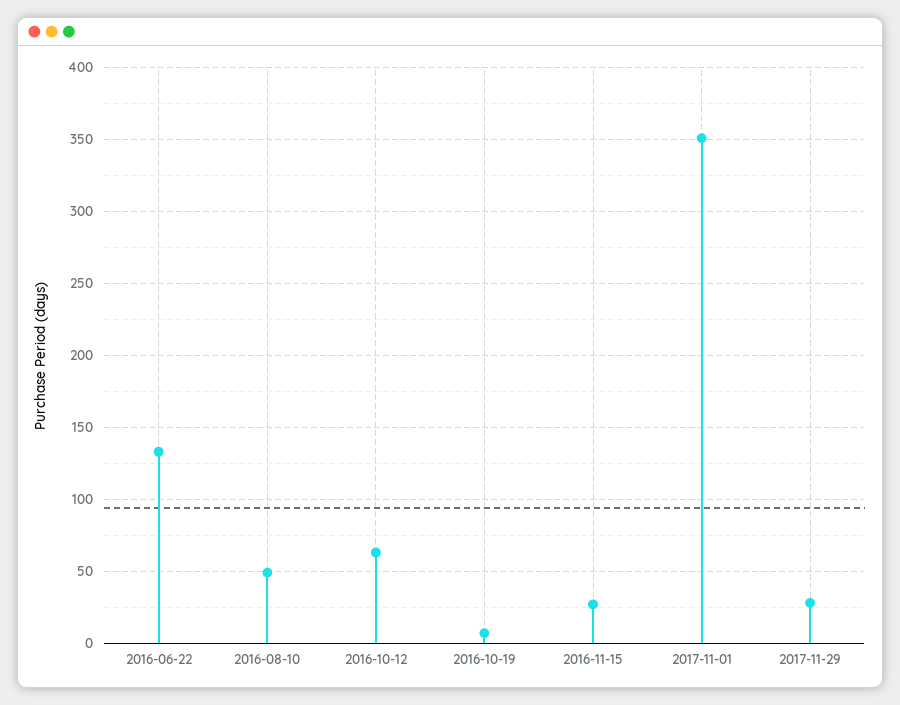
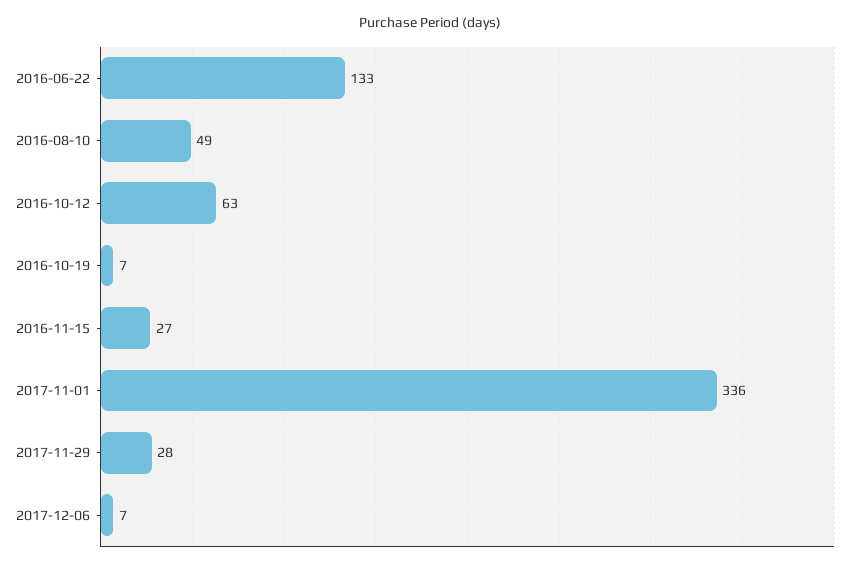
2017-11-01: 350 -> 336
2017-12-06: none -> 7

